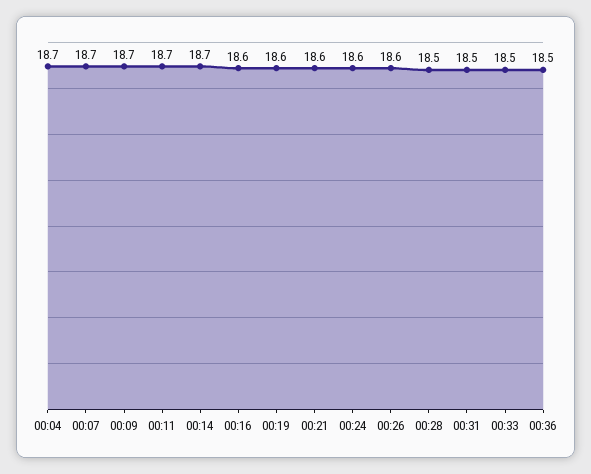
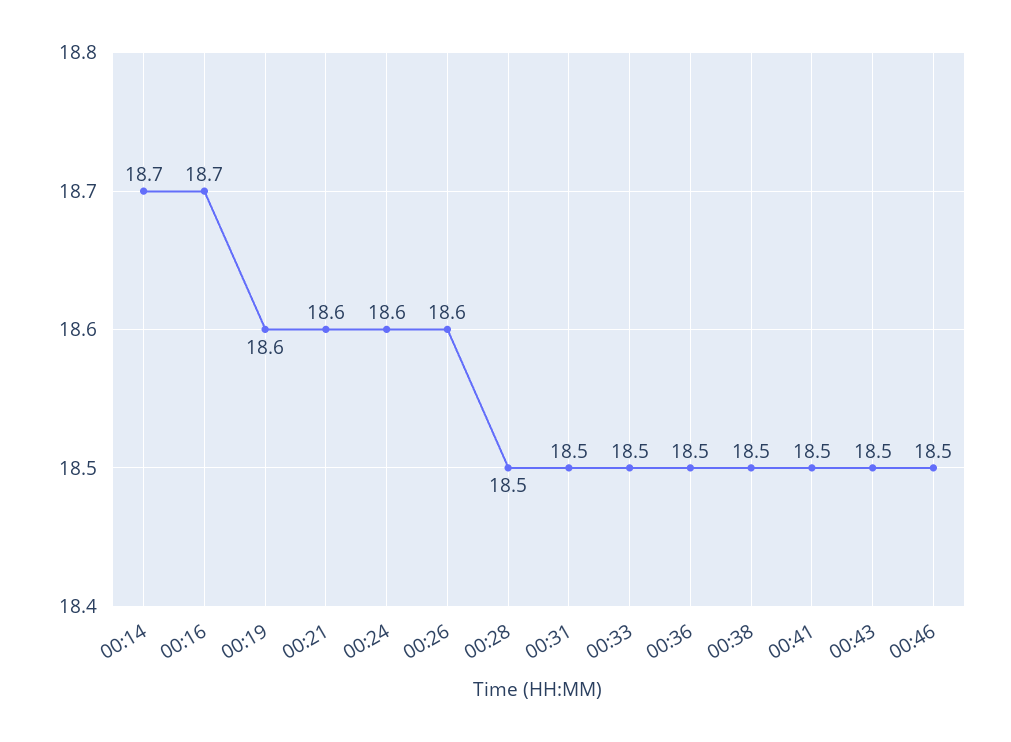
00:04: 18.7 -> none
00:07: 18.7 -> none
00:09: 18.7 -> none
00:11: 18.7 -> none
00:16: 18.6 -> 18.7
00:38: none -> 18.5
00:41: none -> 18.5
00:43: none -> 18.5
00:46: none -> 18.5

